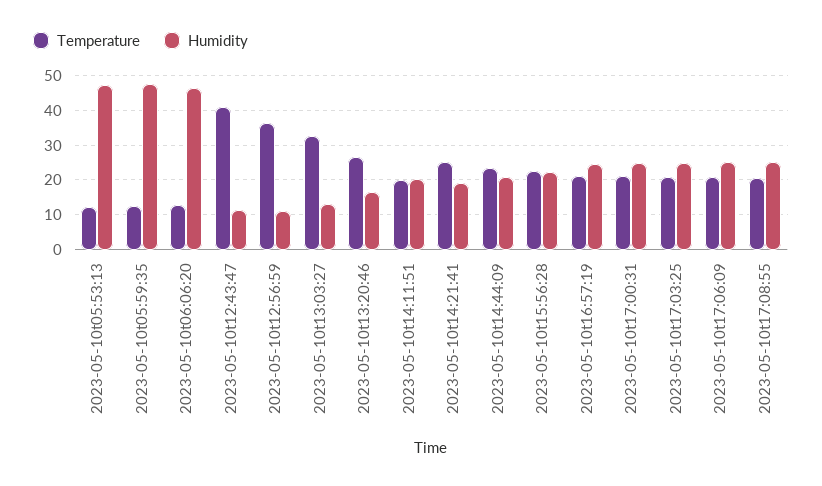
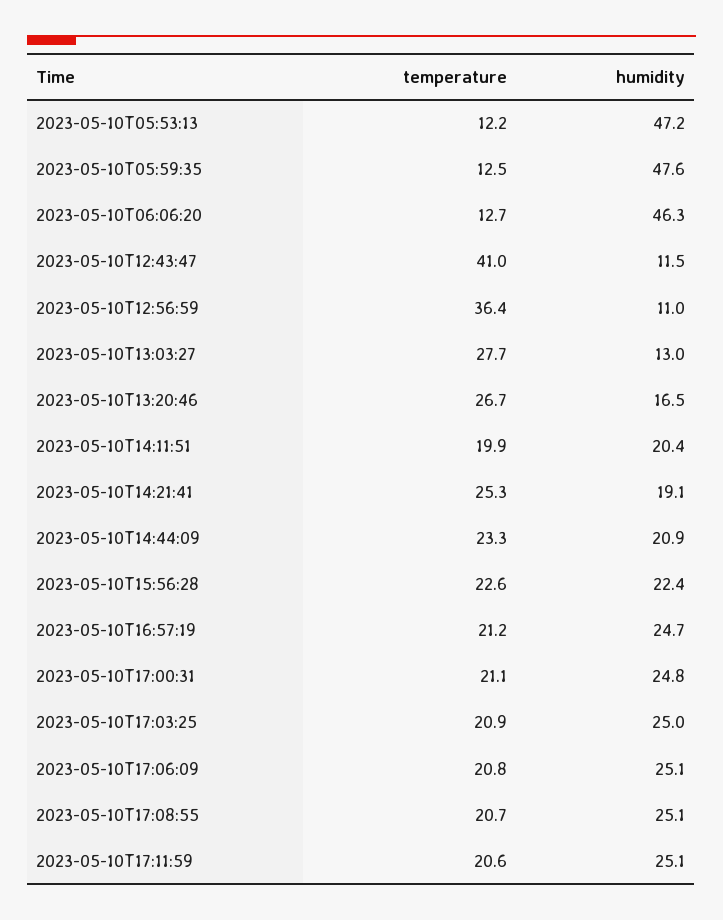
Temperature, 2023-05-10t13:03:27: 32 -> 27.7
Temperature, 2023-05-10T17:11:59: none -> 20.6
Humidity, 2023-05-10T17:11:59: none -> 25.1

